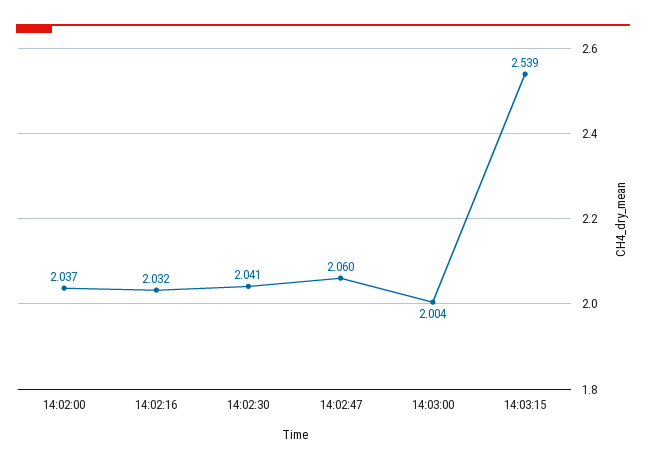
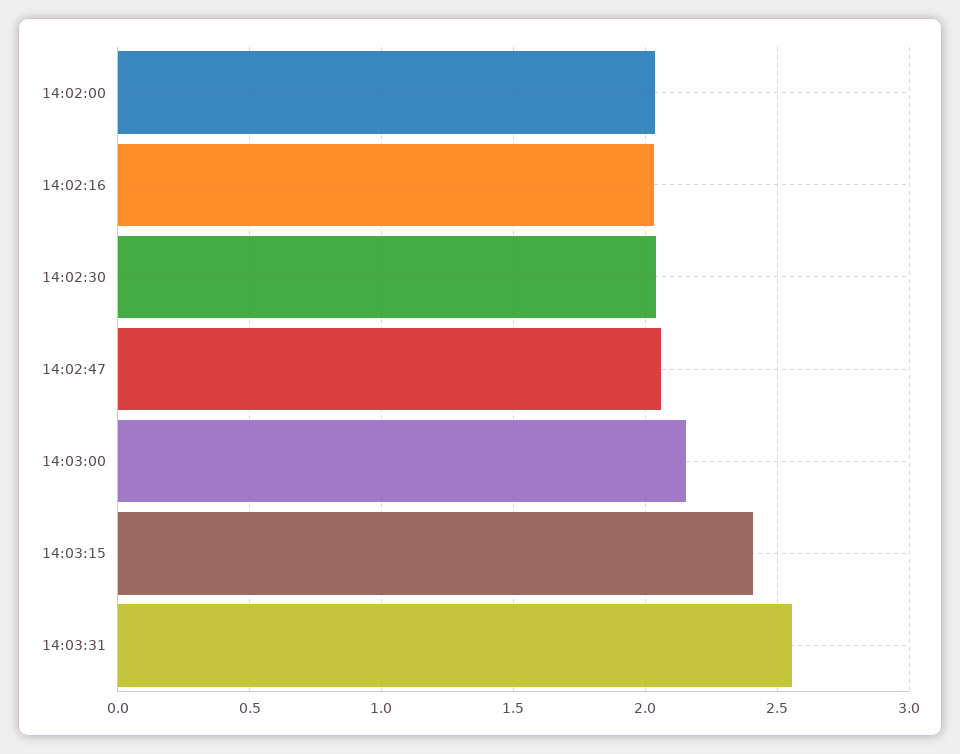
14:03:00: 2.004 -> 2.15
14:03:15: 2.539 -> 2.4
14:03:31: none -> 2.55

